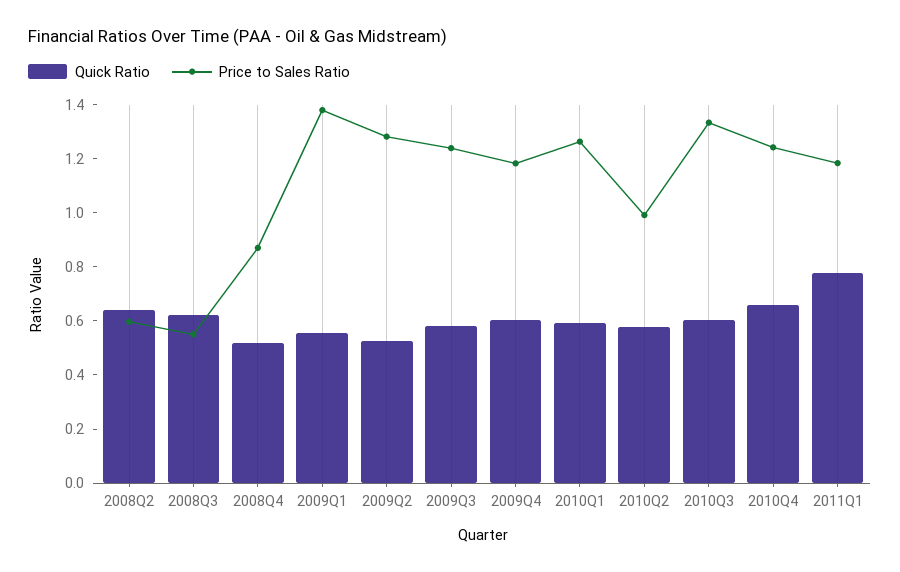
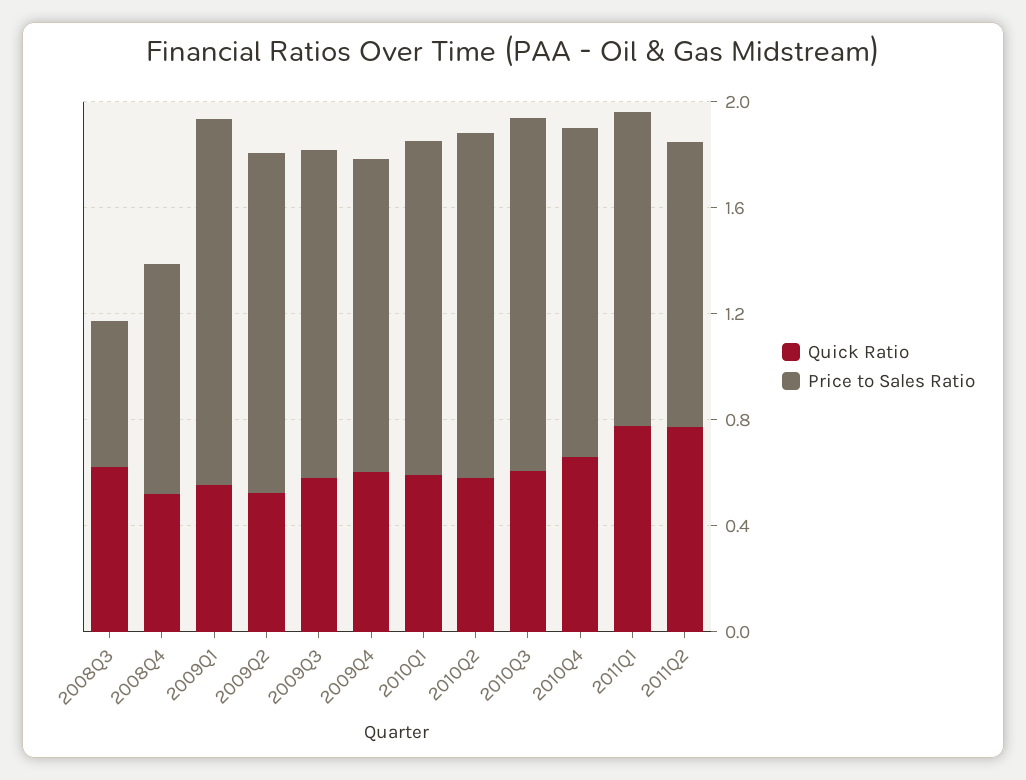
Quick Ratio, 2008Q2: 0.65 -> none
Price to Sales Ratio, 2008Q2: 0.6 -> none
Price to Sales Ratio, 2010Q2: 1 -> 1.3
Quick Ratio, 2011Q2: none -> 0.8
Price to Sales Ratio, 2011Q2: none -> 1.1

